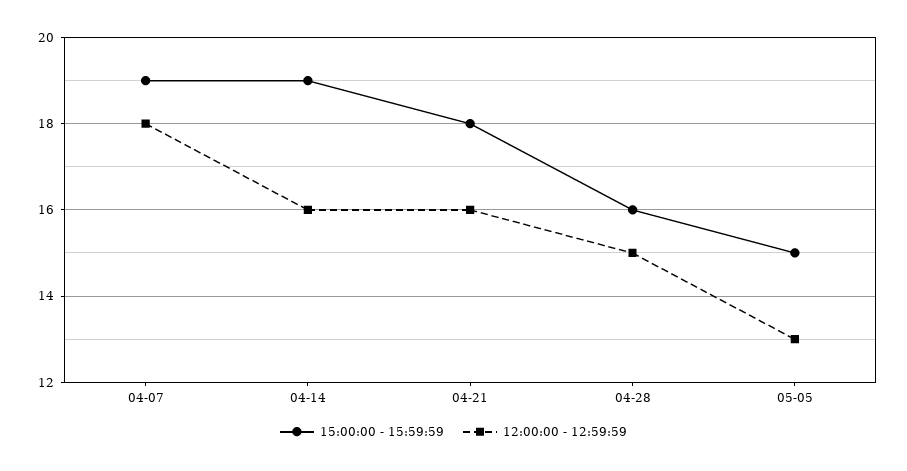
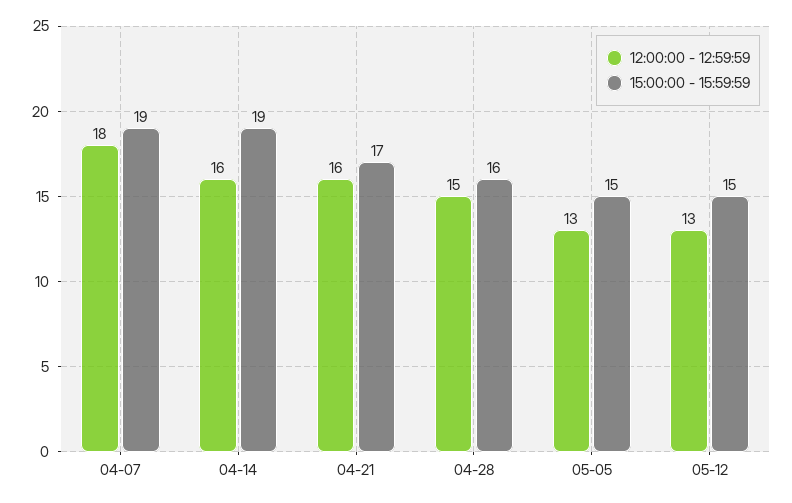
15:00:00 - 15:59:59, 04-21: 18 -> 17
12:00:00 - 12:59:59, 05-12: none -> 13
15:00:00 - 15:59:59, 05-12: none -> 15

